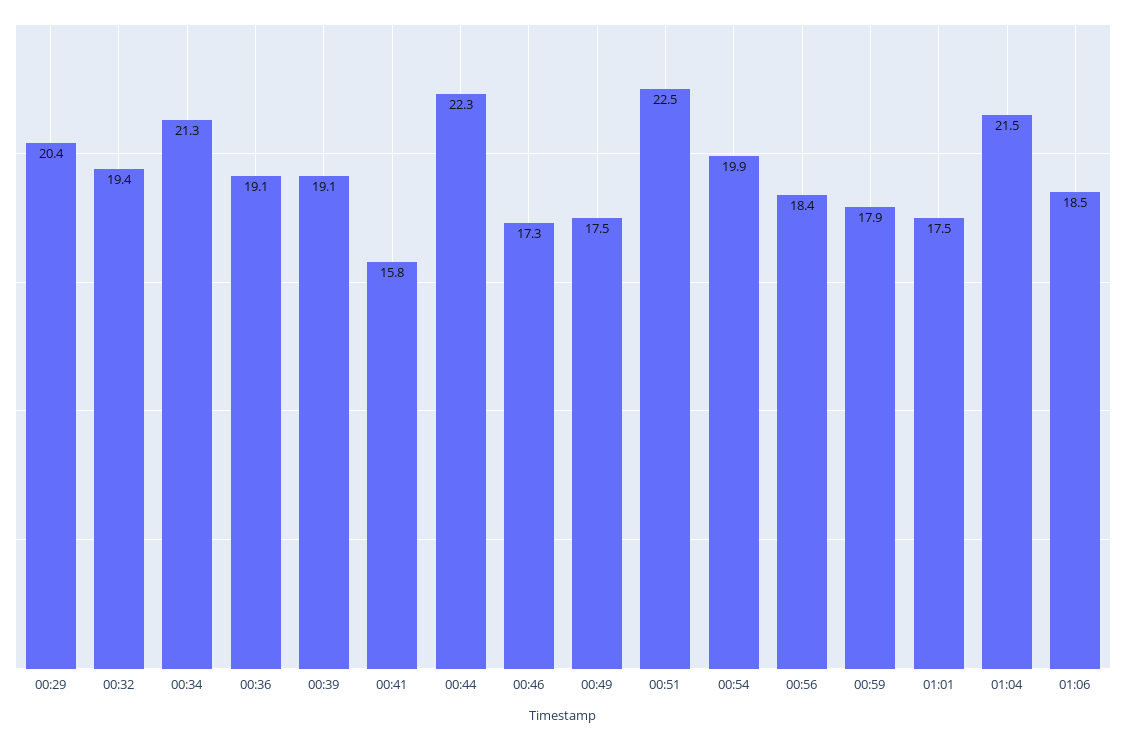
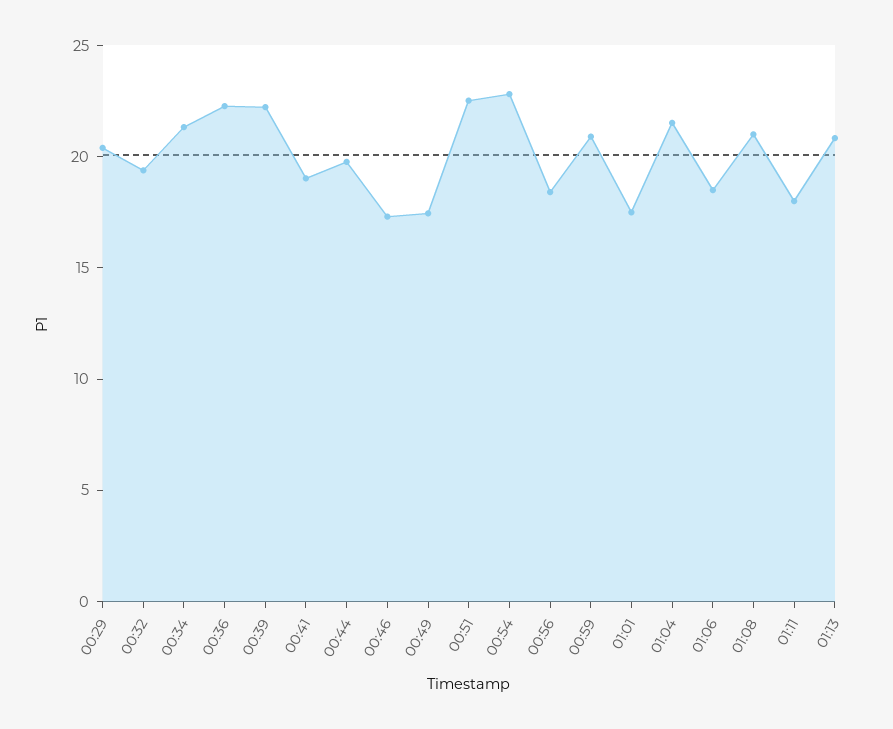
00:36: 19.1 -> 22
00:39: 19.1 -> 22
00:41: 15.8 -> 19
00:44: 22.3 -> 20
00:54: 19.9 -> 23
00:59: 17.9 -> 21
01:08: none -> 21
01:11: none -> 18
01:13: none -> 21

